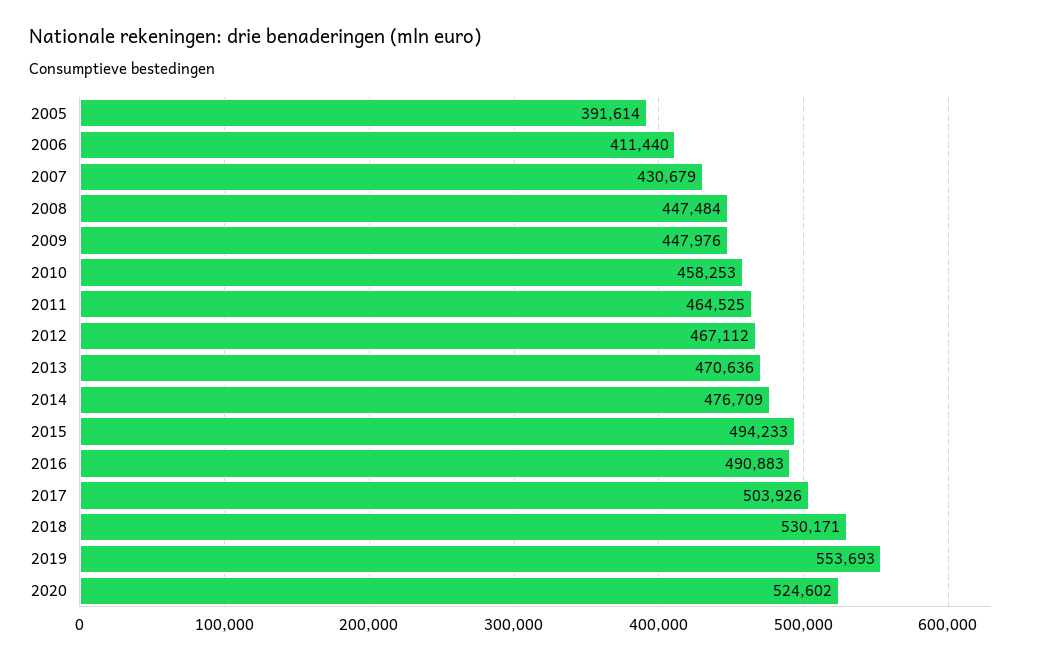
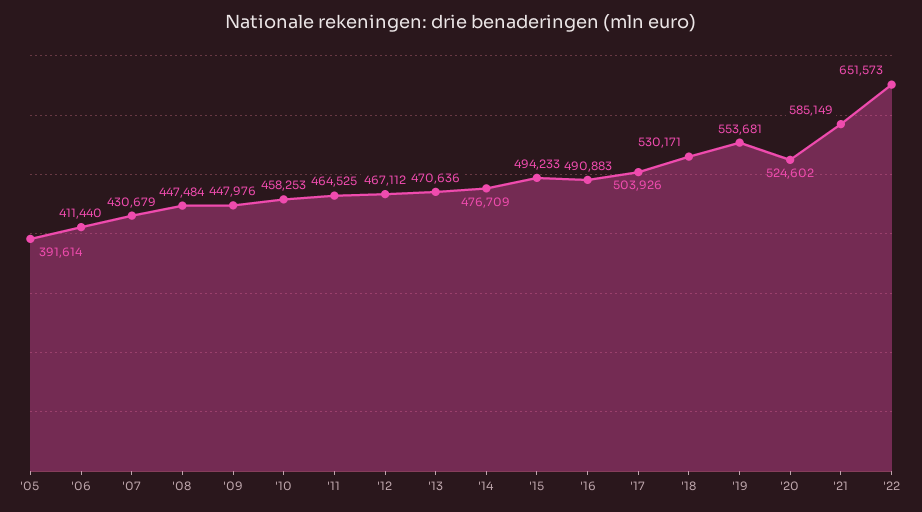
2019: 553693 -> 553681
'21: none -> 585149
'22: none -> 651573

